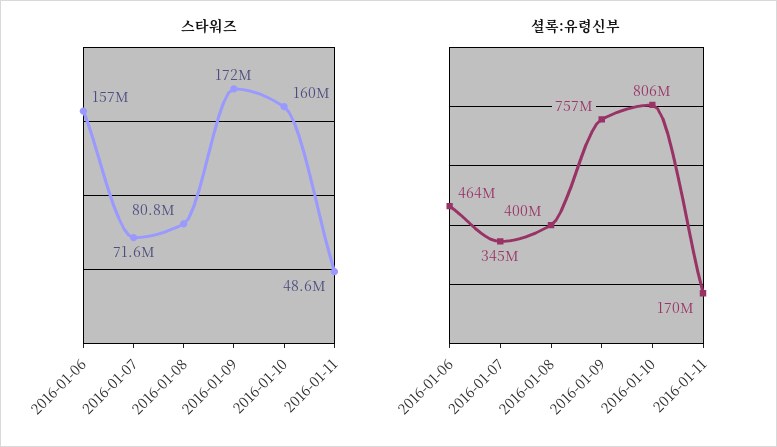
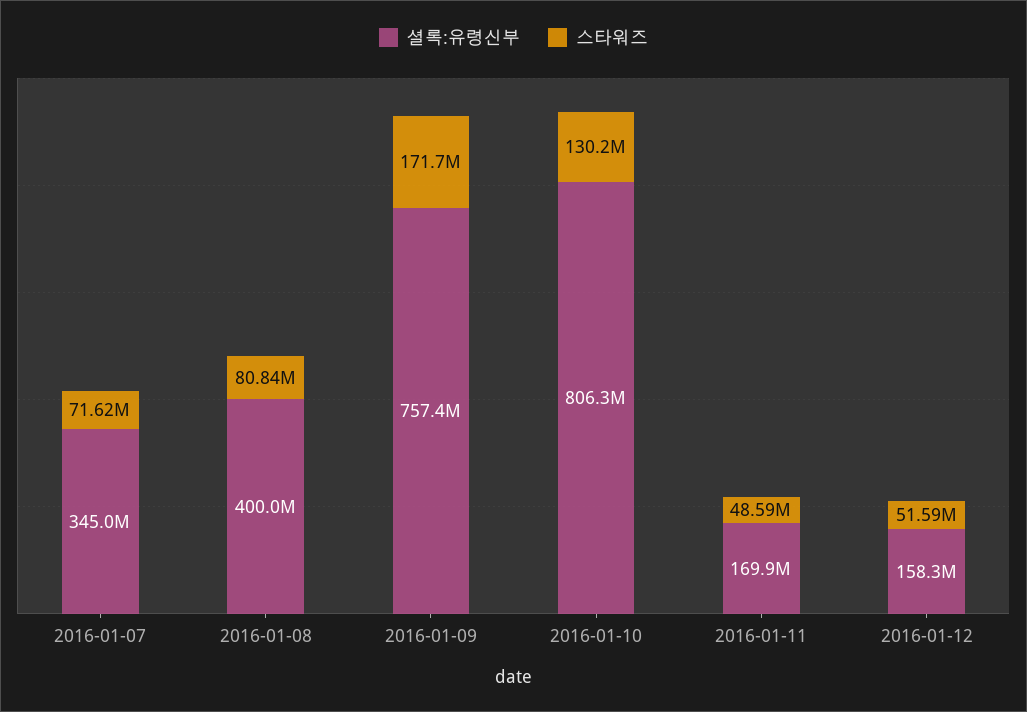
스타워즈, 2016-01-06: 157000000 -> none
스타워즈, 2016-01-10: 160000000 -> 130200000
셜록:유령신부, 2016-01-06: 464000000 -> none
셜록:유령신부, 2016-01-12: none -> 158300000
스타워즈, 2016-01-12: none -> 51590000

